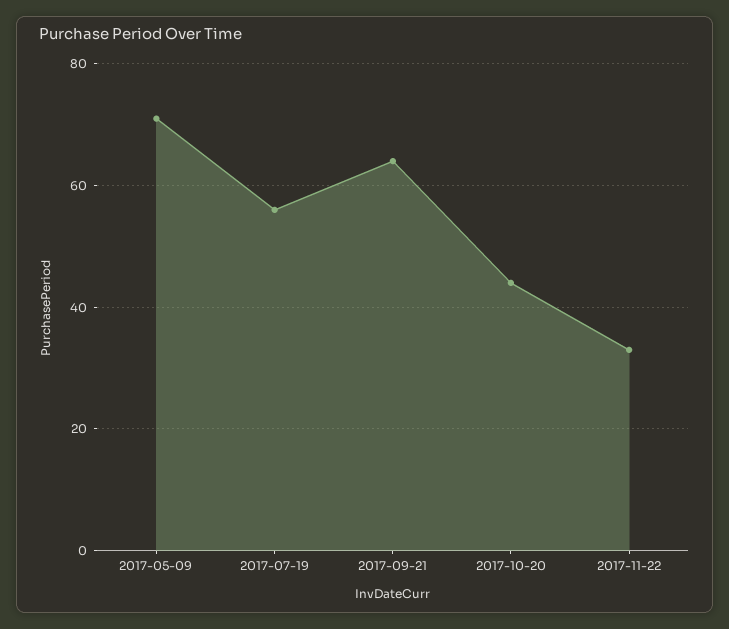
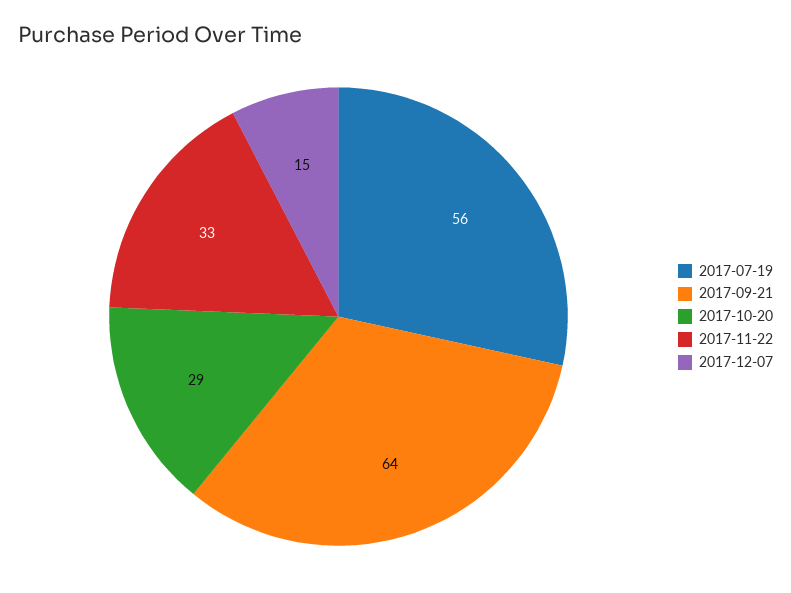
2017-05-09: 70 -> none
2017-10-20: 45 -> 29
2017-12-07: none -> 15

